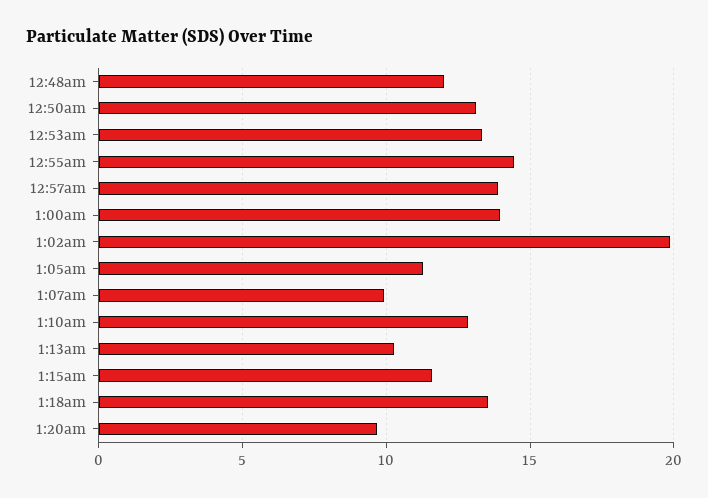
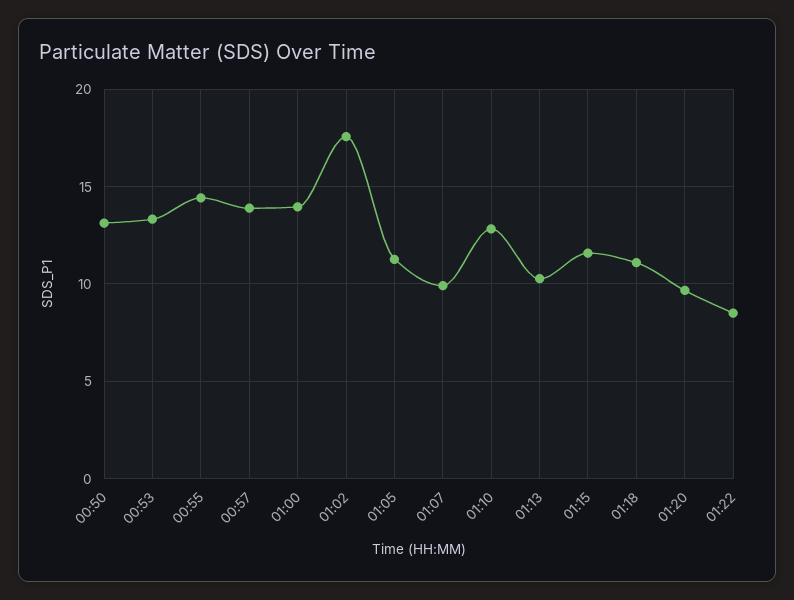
12:48am: 12 -> none
1:02am: 20 -> 17.5
1:18am: 13.5 -> 11
01:22: none -> 8.5

